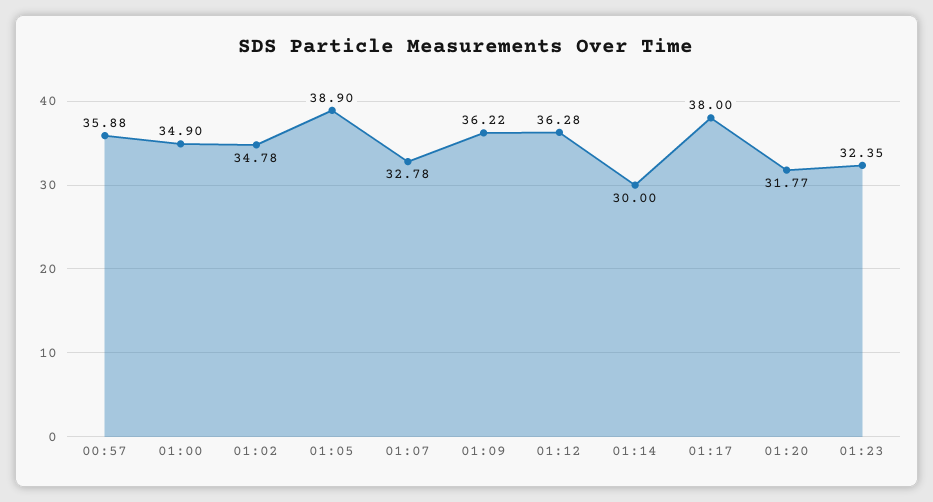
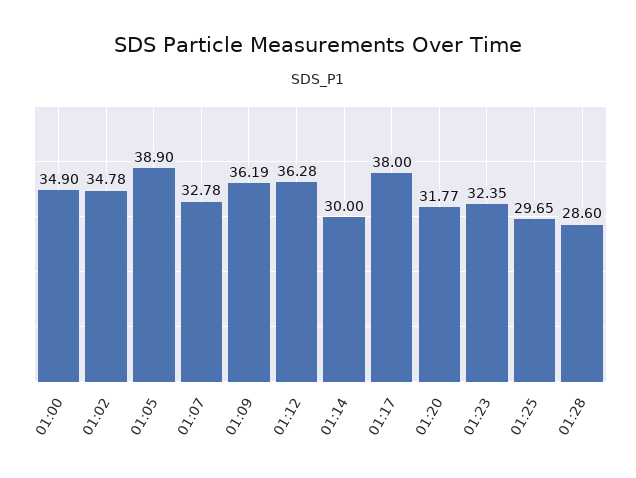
00:57: 35.88 -> none
01:09: 36.22 -> 36.19
01:25: none -> 29.65
01:28: none -> 28.6

